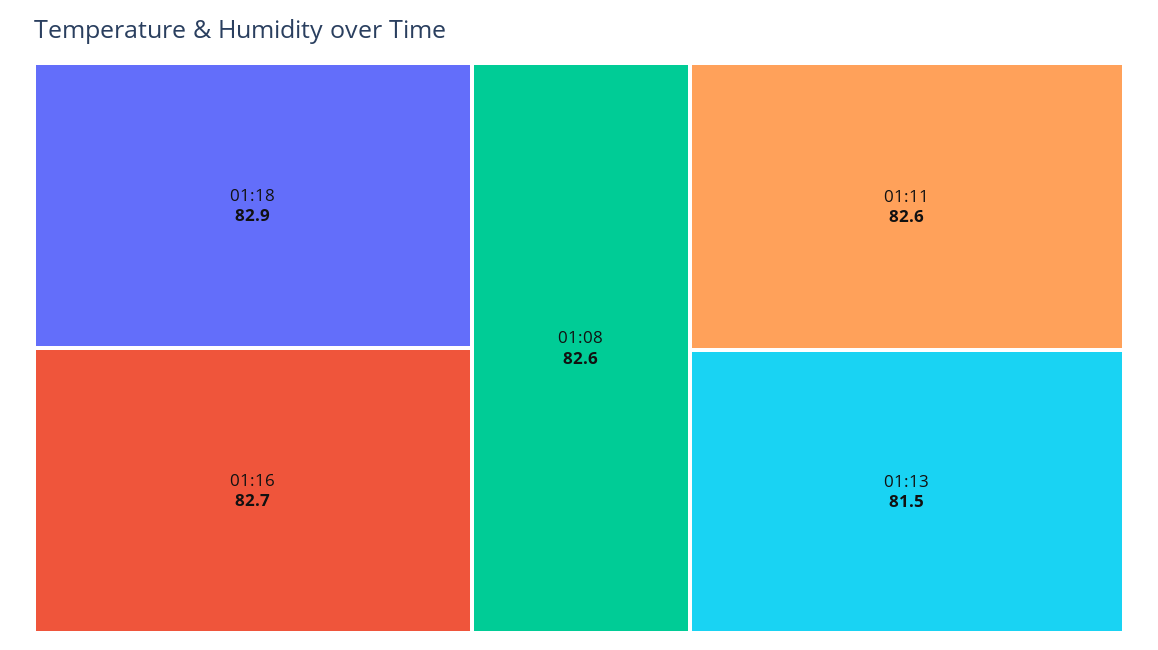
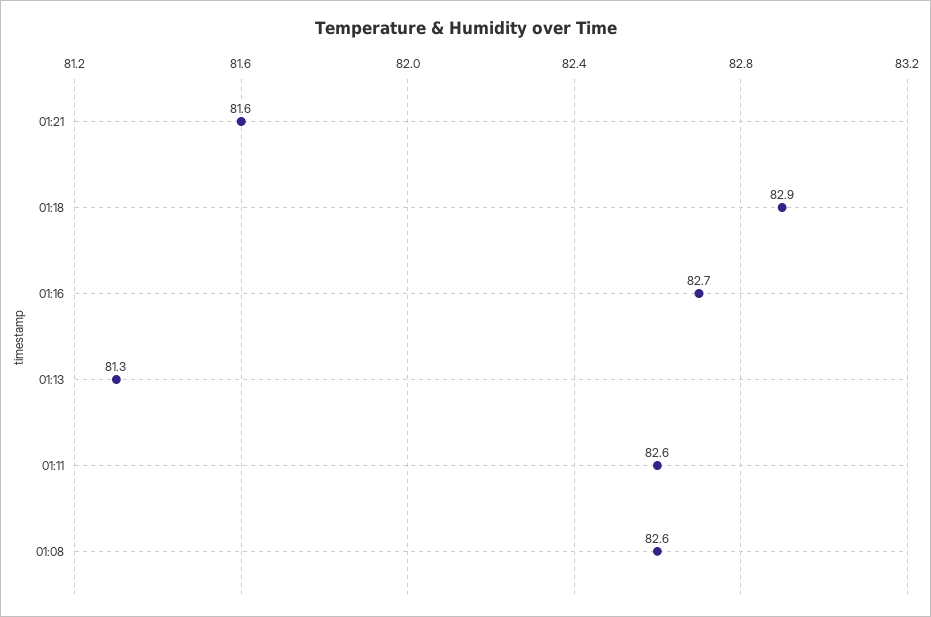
01:13: 81.5 -> 81.3
01:21: none -> 81.6

